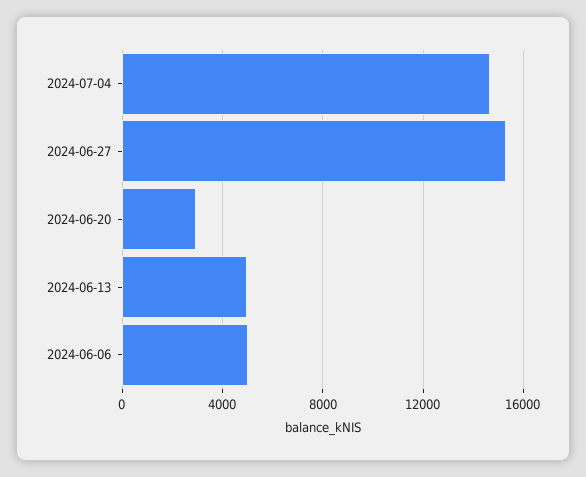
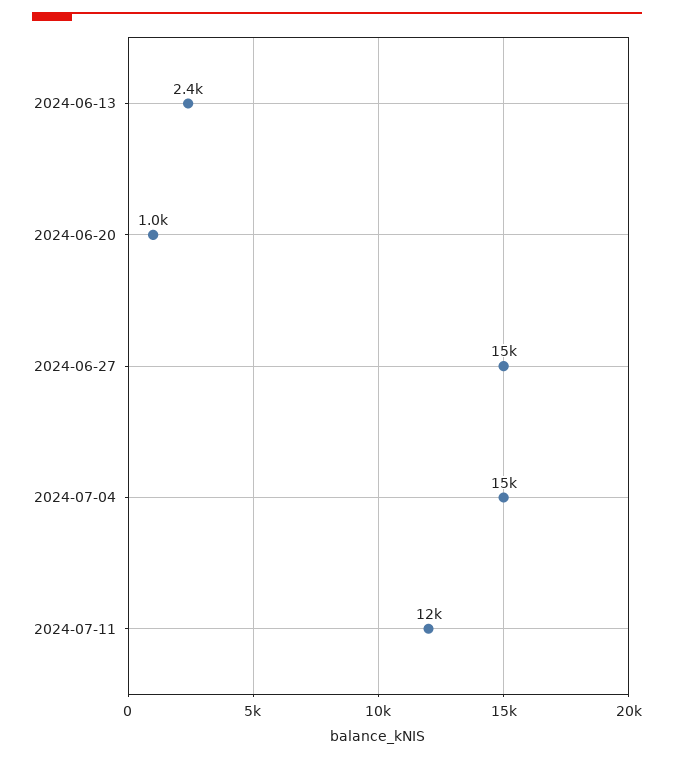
2024-06-20: 3000 -> 1000
2024-06-13: 5000 -> 2400
2024-06-06: 5000 -> none
2024-07-11: none -> 12000

